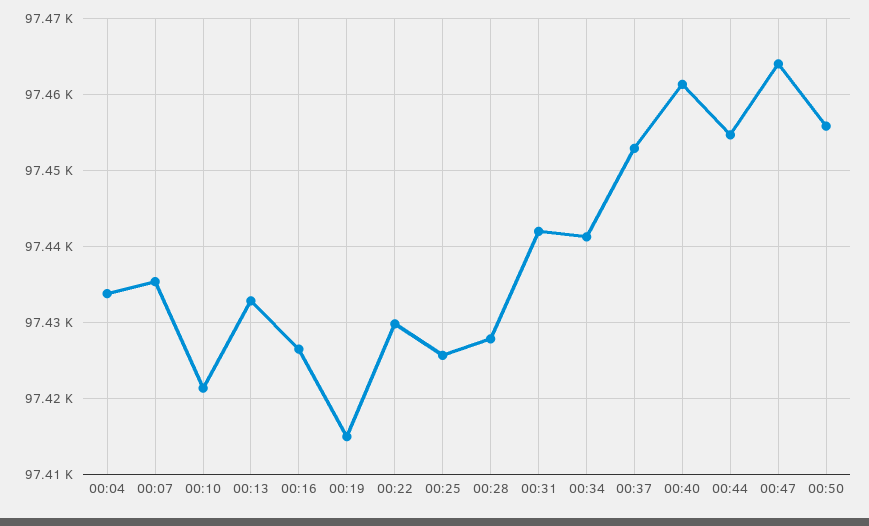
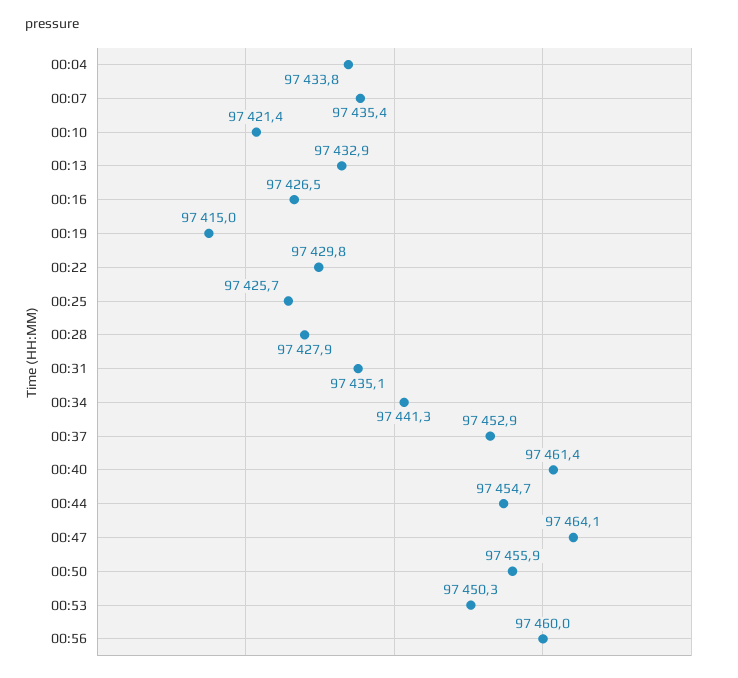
00:31: 97442 -> 97435.1
00:53: none -> 97450.3
00:56: none -> 97460

